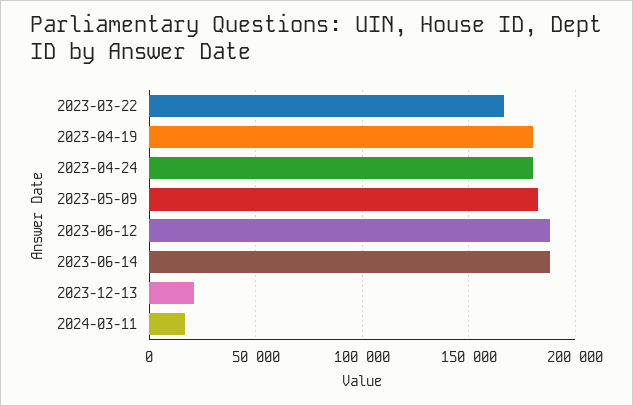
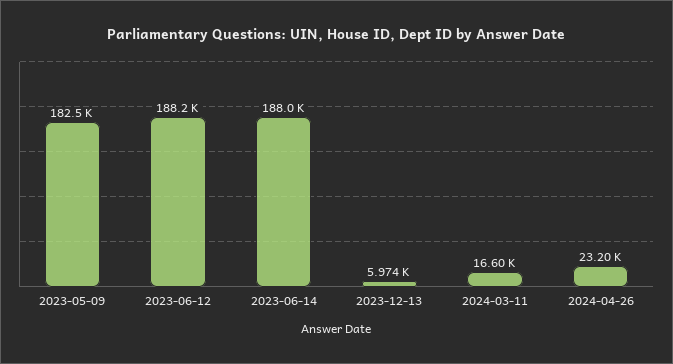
2023-03-22: 165000 -> none
2023-04-19: 180000 -> none
2023-04-24: 180000 -> none
2023-12-13: 20000 -> 5974
2024-04-26: none -> 23200

